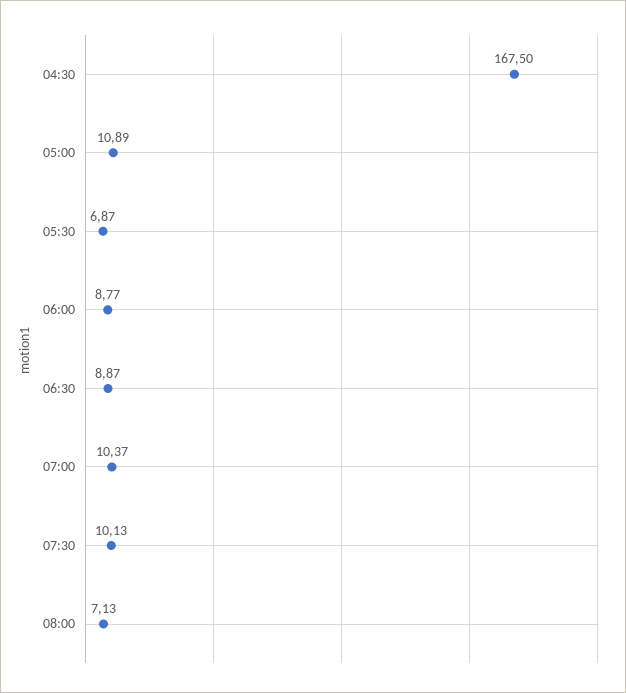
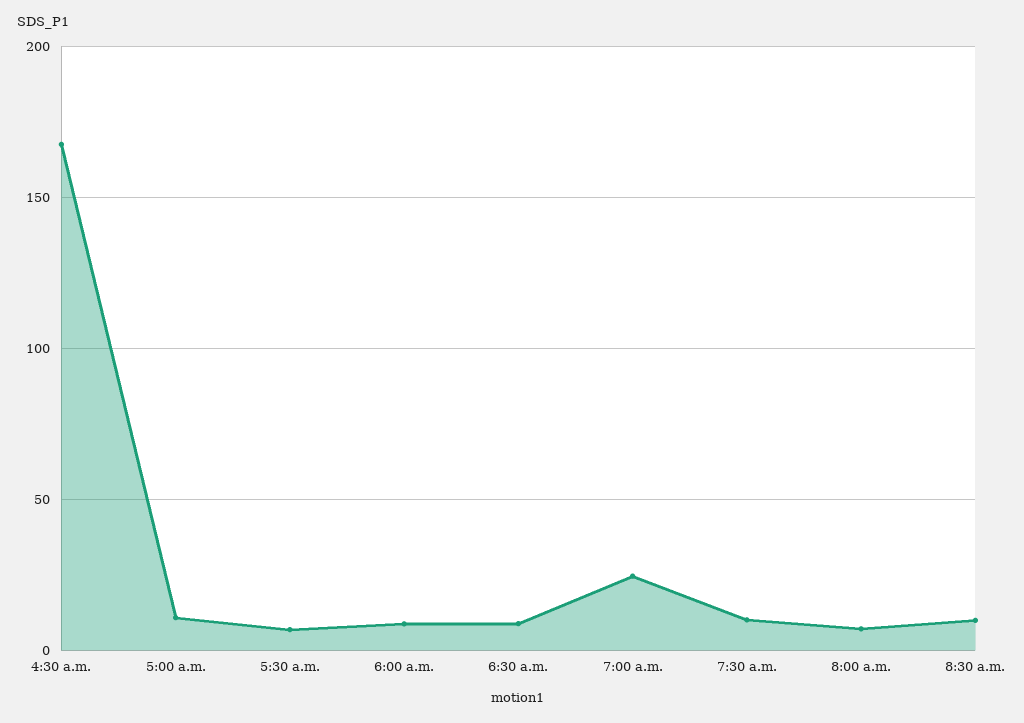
07:00: 10.37 -> 25
8:30 a.m.: none -> 10

